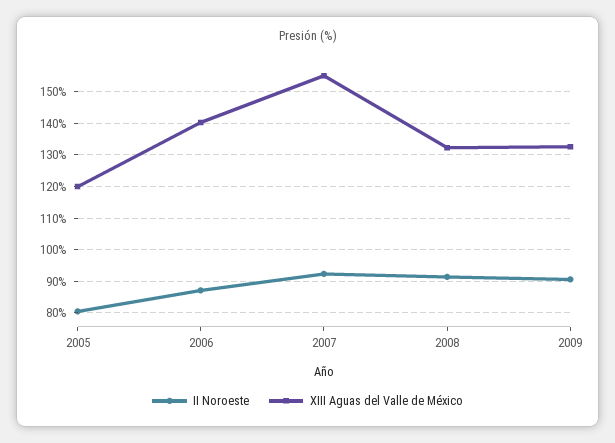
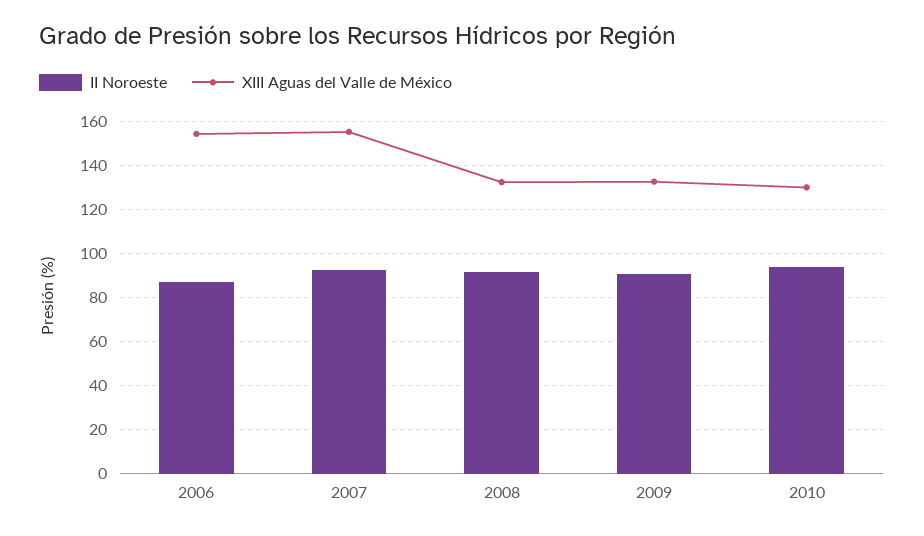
II Noroeste, 2005: 80 -> none
XIII Aguas del Valle de México, 2005: 120 -> none
XIII Aguas del Valle de México, 2006: 140 -> 155
II Noroeste, 2010: none -> 95
XIII Aguas del Valle de México, 2010: none -> 130

